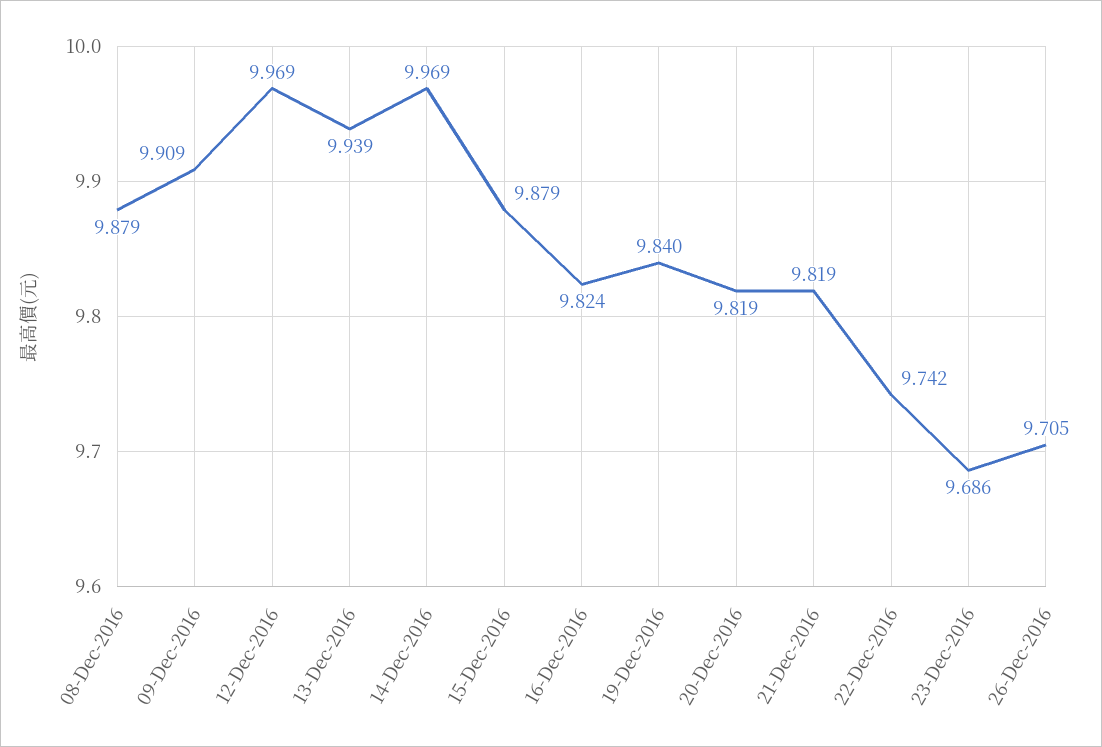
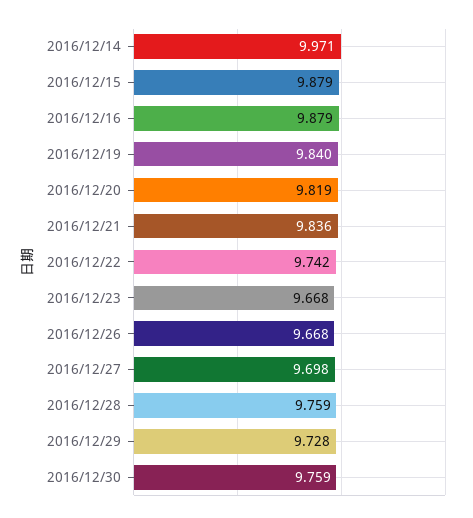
08-Dec-2016: 9.879 -> none
09-Dec-2016: 9.909 -> none
12-Dec-2016: 9.969 -> none
13-Dec-2016: 9.939 -> none
14-Dec-2016: 9.969 -> 9.971
16-Dec-2016: 9.824 -> 9.879
21-Dec-2016: 9.819 -> 9.836
23-Dec-2016: 9.686 -> 9.668
26-Dec-2016: 9.705 -> 9.668
2016/12/27: none -> 9.698
2016/12/28: none -> 9.759
2016/12/29: none -> 9.728
2016/12/30: none -> 9.759

